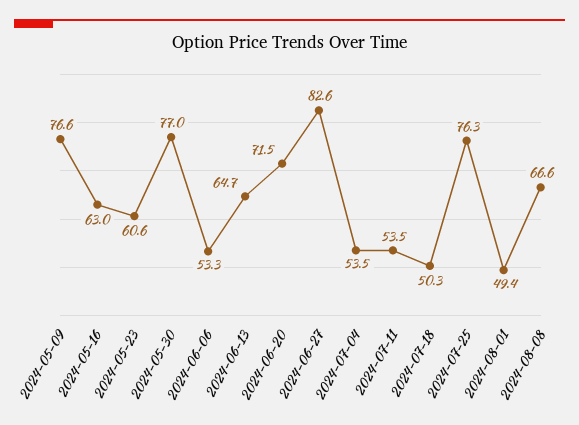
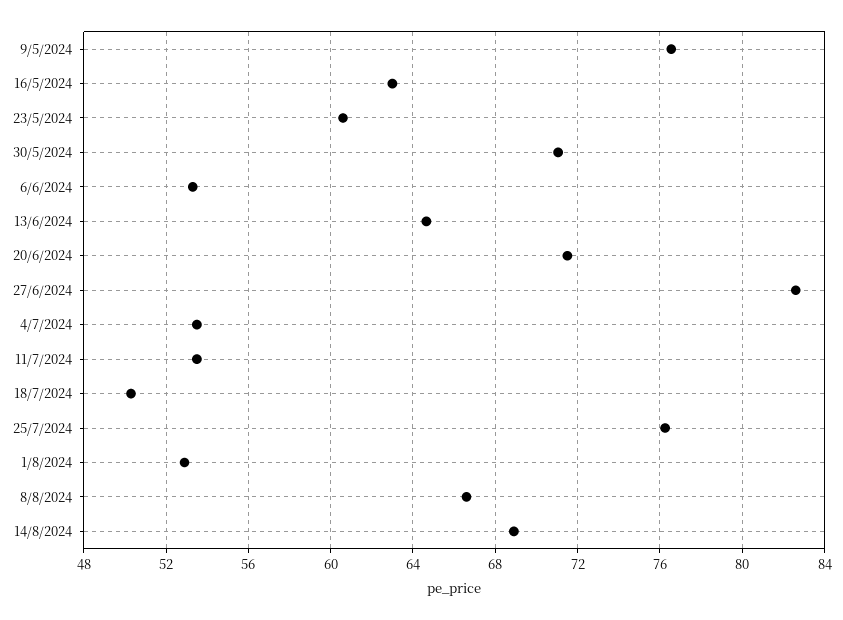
2024-05-30: 77 -> 71
2024-08-01: 49.4 -> 53
14/8/2024: none -> 69

